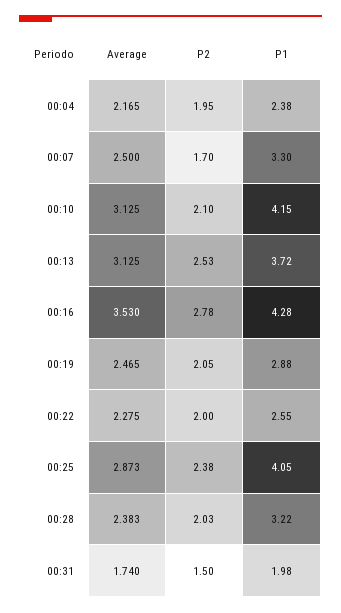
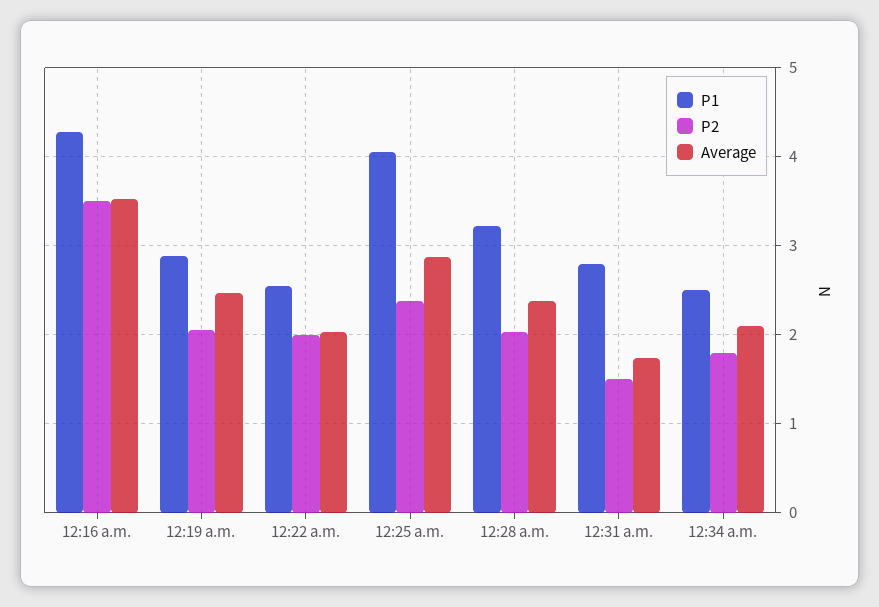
Average, 00:04: 2.165 -> none
P2, 00:04: 1.95 -> none
P1, 00:04: 2.38 -> none
Average, 00:07: 2.5 -> none
P2, 00:07: 1.7 -> none
P1, 00:07: 3.3 -> none
Average, 00:10: 3.125 -> none
P2, 00:10: 2.1 -> none
P1, 00:10: 4.15 -> none
Average, 00:13: 3.125 -> none
P2, 00:13: 2.53 -> none
P1, 00:13: 3.72 -> none
P2, 00:16: 2.78 -> 3.5
Average, 00:22: 2.275 -> 2
P1, 00:31: 1.98 -> 2.8
P1, 12:34 a.m.: none -> 2.5
P2, 12:34 a.m.: none -> 1.8
Average, 12:34 a.m.: none -> 2.1

